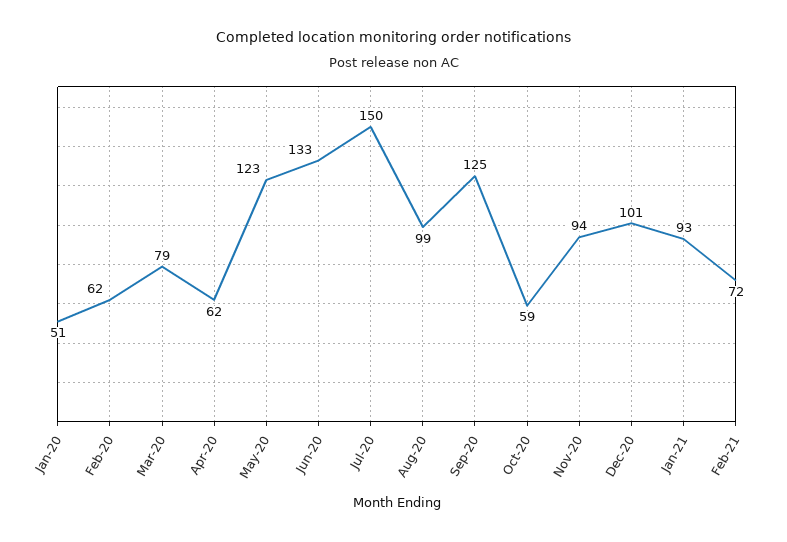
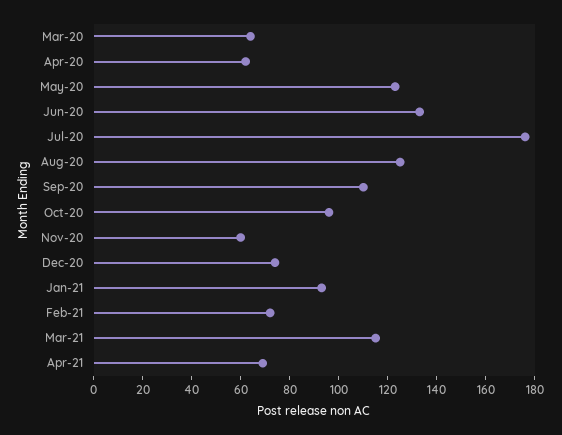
Jan-20: 51 -> none
Feb-20: 62 -> none
Mar-20: 79 -> 65
Jul-20: 150 -> 175
Aug-20: 99 -> 125
Sep-20: 125 -> 110
Oct-20: 59 -> 95
Nov-20: 94 -> 60
Dec-20: 101 -> 75
Mar-21: none -> 115
Apr-21: none -> 70

